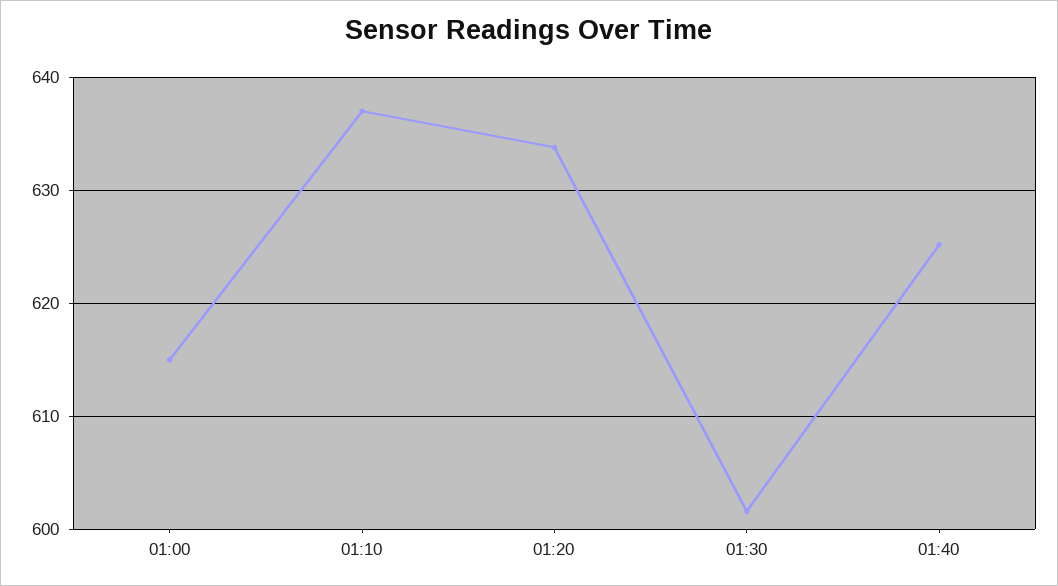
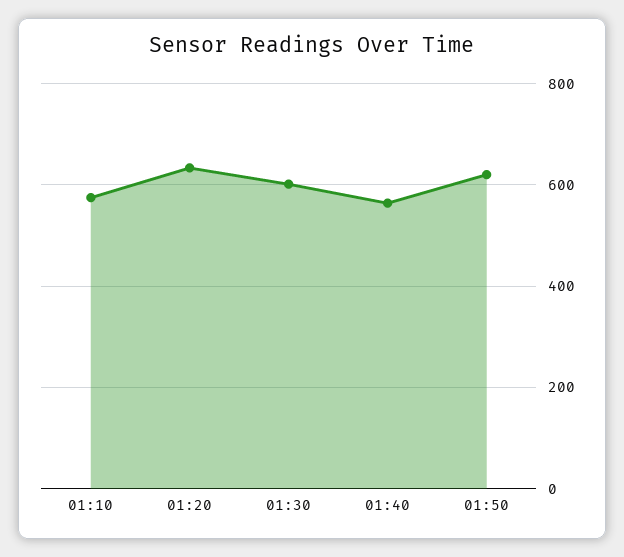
01:00: 615 -> none
01:10: 637 -> 580
01:40: 625 -> 560
01:50: none -> 620

